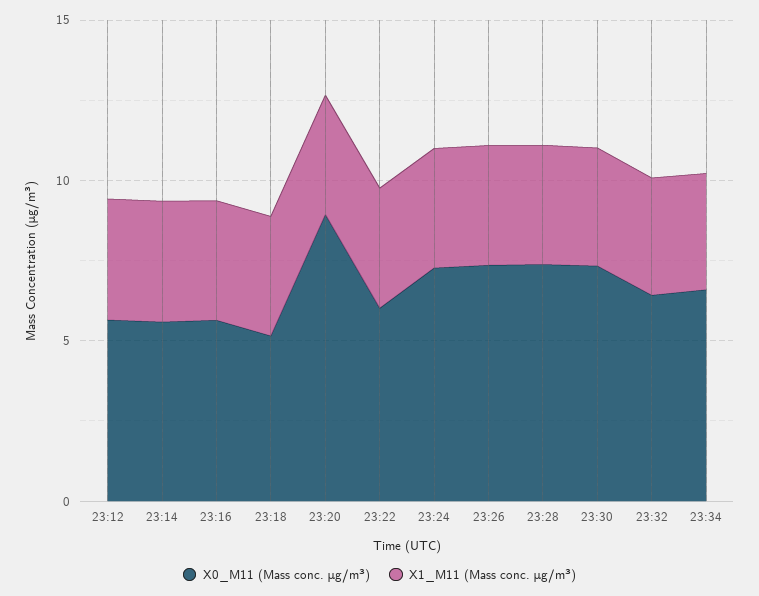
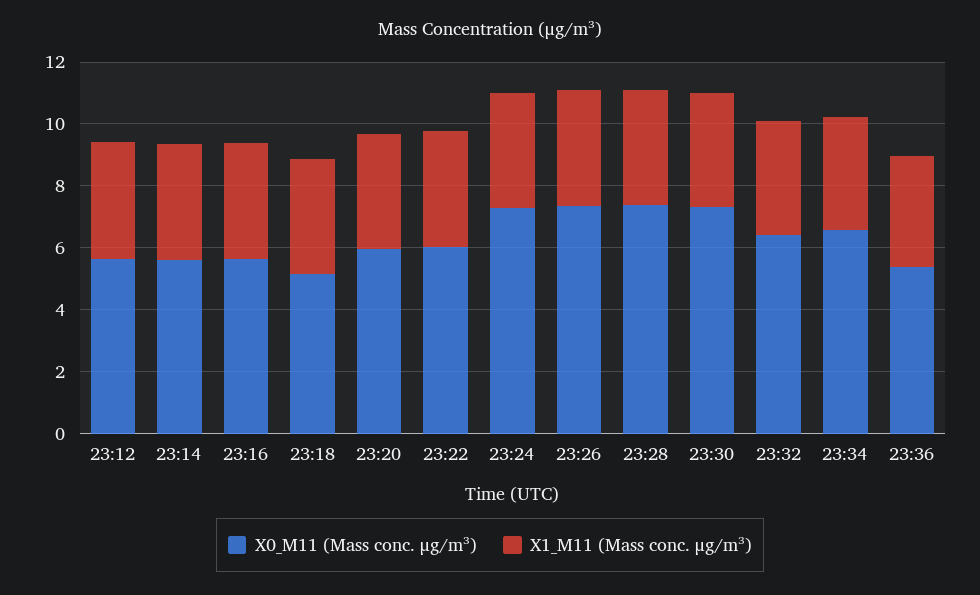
X0_M11 (Mass conc. μg/m³), 23:20: 9 -> 6
X0_M11 (Mass conc. μg/m³), 23:36: none -> 5.5
X1_M11 (Mass conc. μg/m³), 23:36: none -> 3.5

